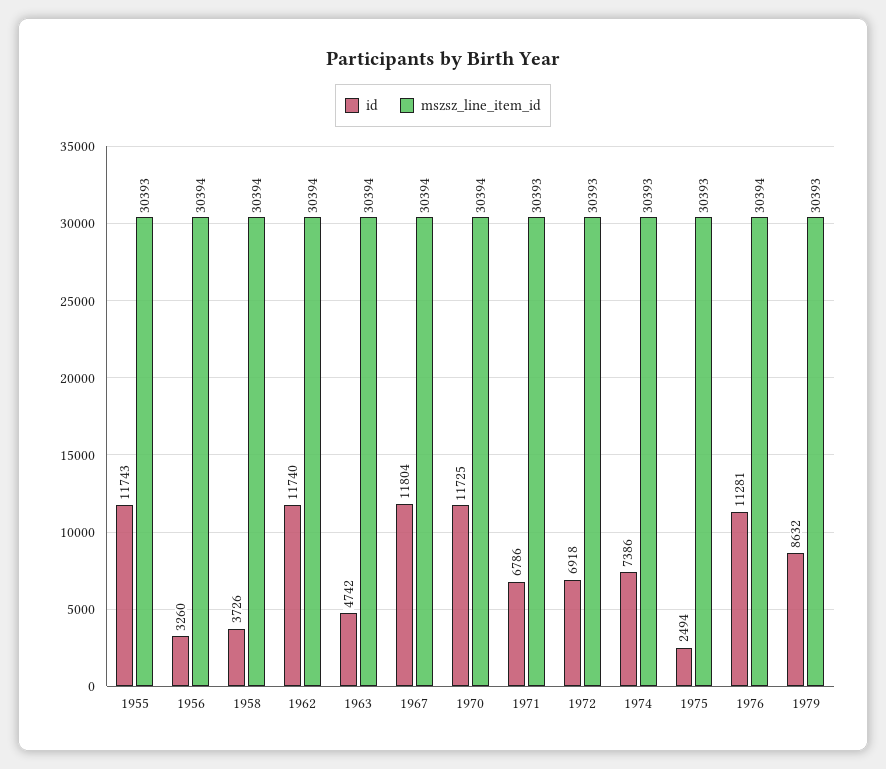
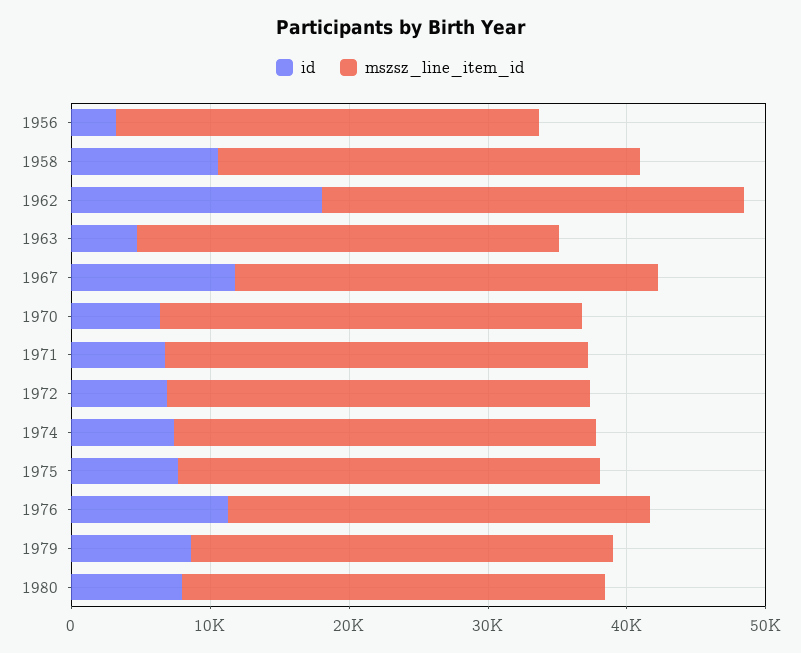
id, 1955: 11743 -> none
mszsz_line_item_id, 1955: 30393 -> none
id, 1958: 3726 -> 10000
id, 1962: 11740 -> 18000
id, 1970: 11725 -> 6000
id, 1975: 2494 -> 8000
id, 1980: none -> 8000
mszsz_line_item_id, 1980: none -> 30000

